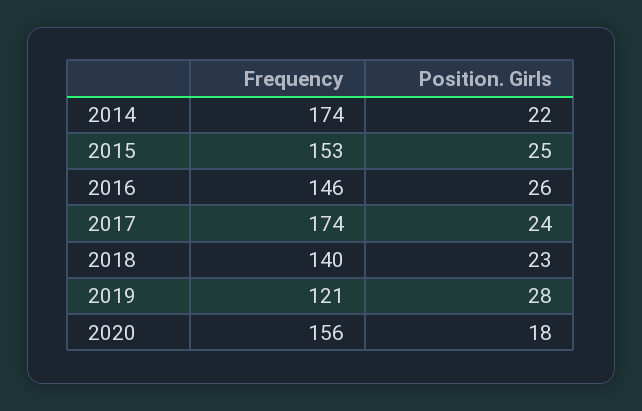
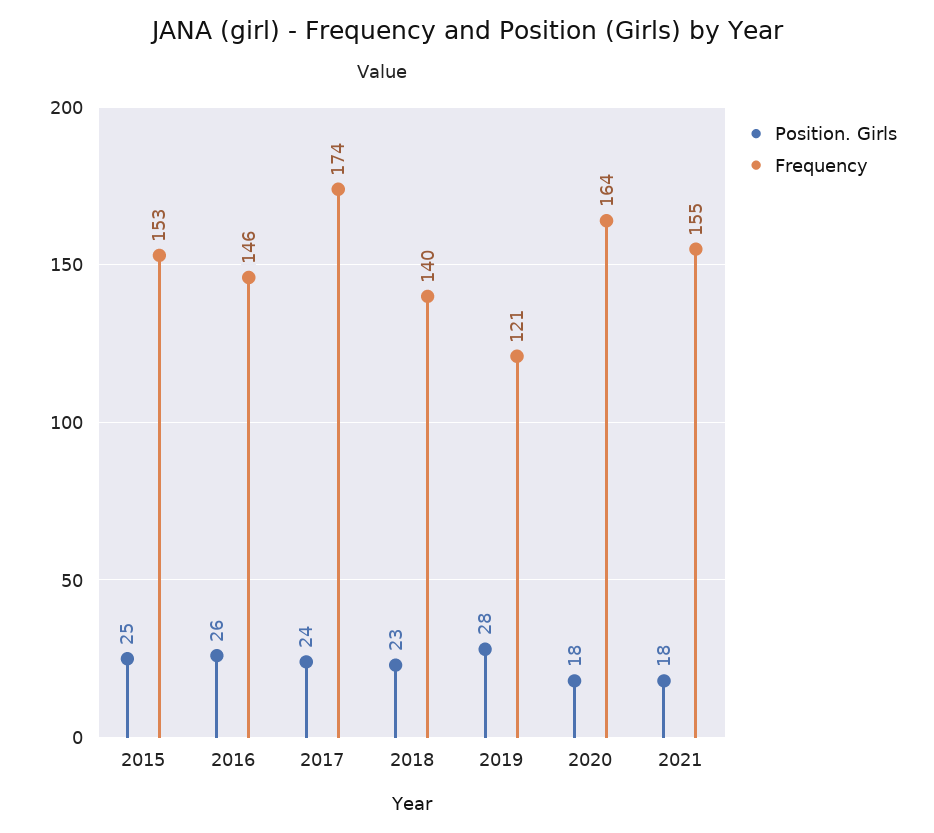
Frequency, 2014: 174 -> none
Position. Girls, 2014: 22 -> none
Frequency, 2020: 156 -> 164
Position. Girls, 2021: none -> 18
Frequency, 2021: none -> 155

